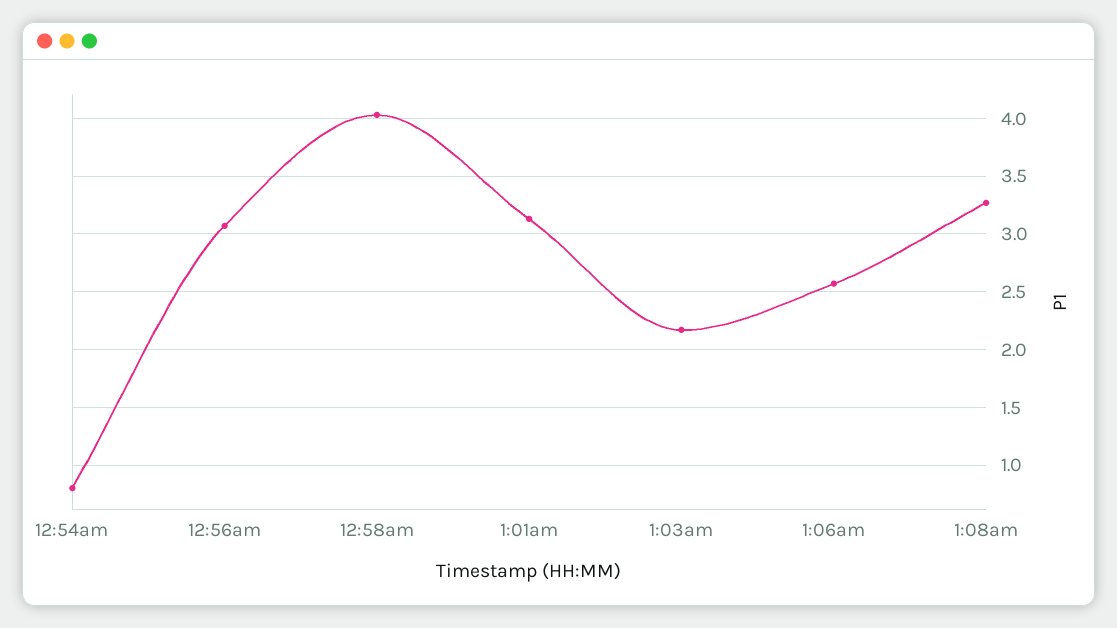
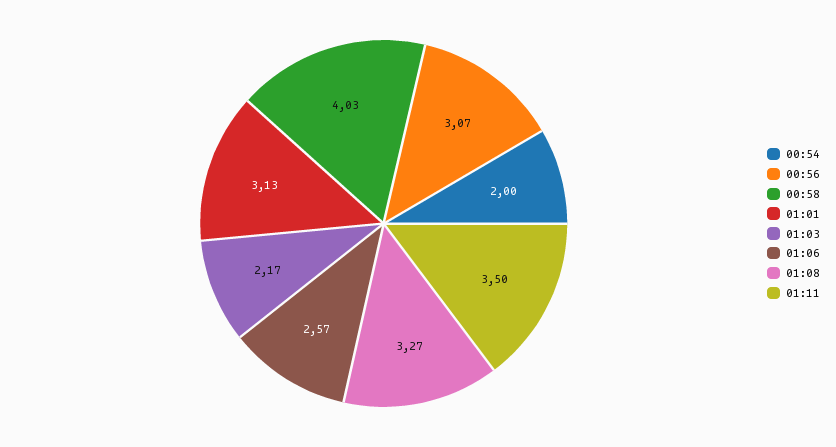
12:54am: 0.8 -> 2
01:11: none -> 3.5

